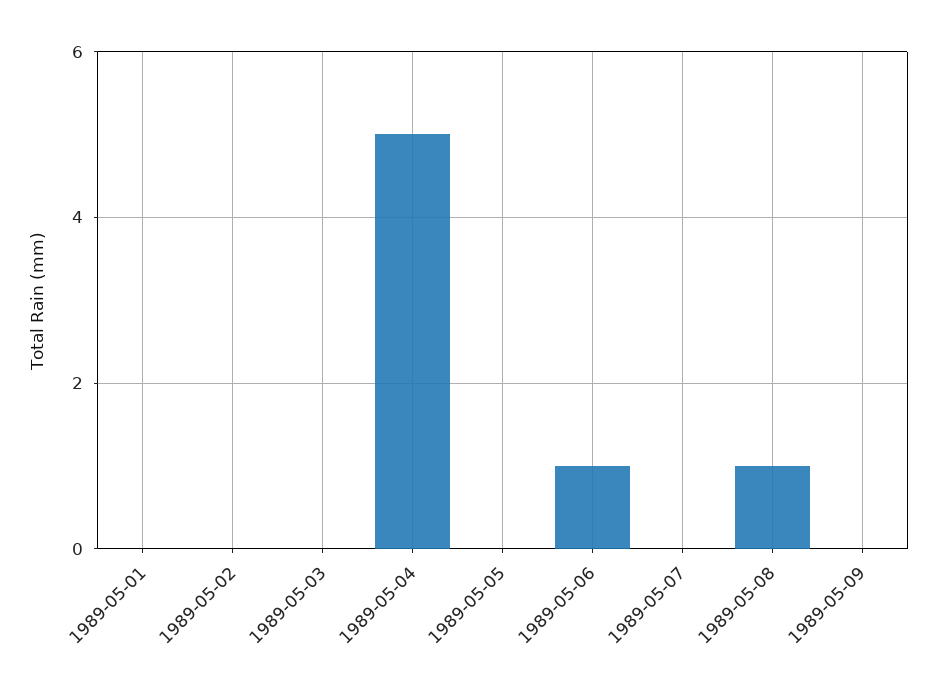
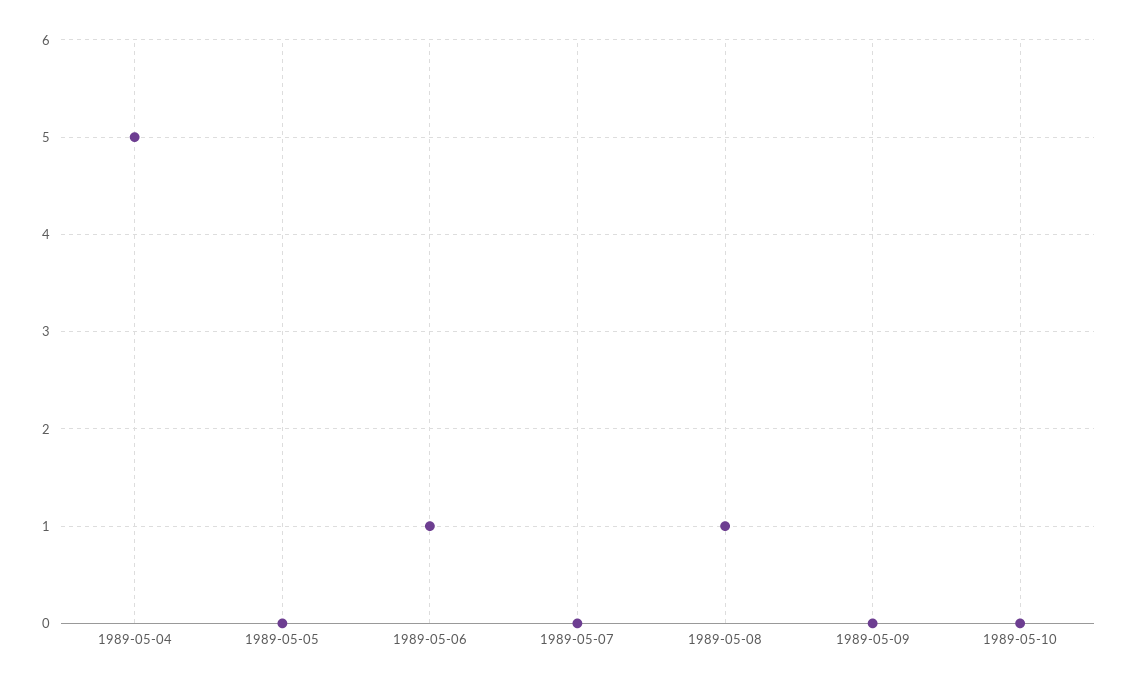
1989-05-01: 0 -> none
1989-05-02: 0 -> none
1989-05-03: 0 -> none
1989-05-10: none -> 0

